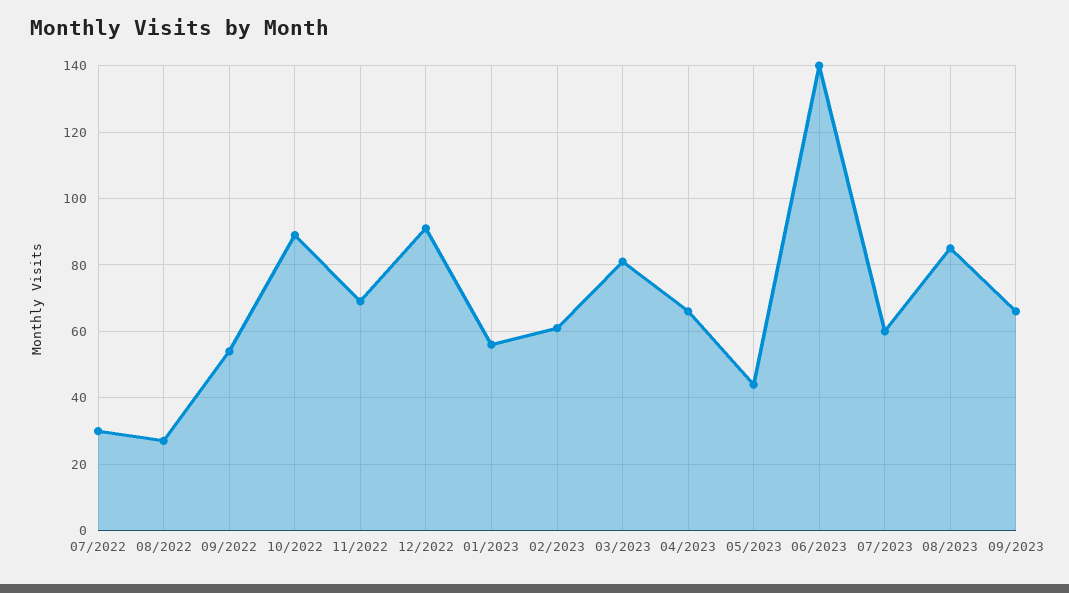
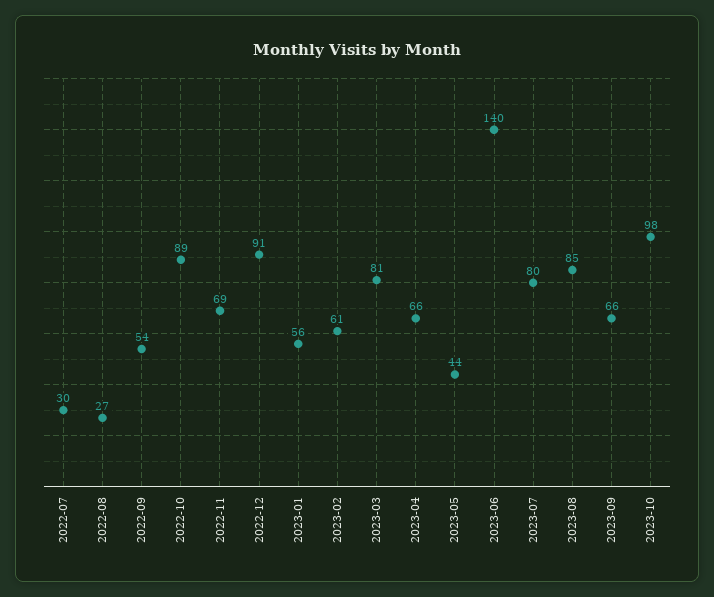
07/2023: 60 -> 80
2023-10: none -> 98

